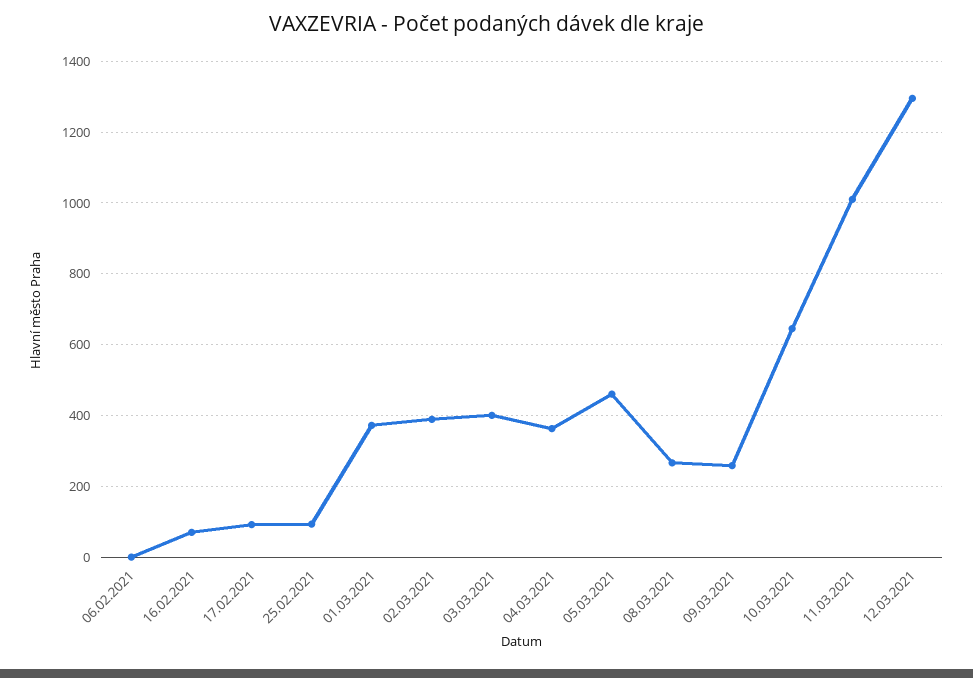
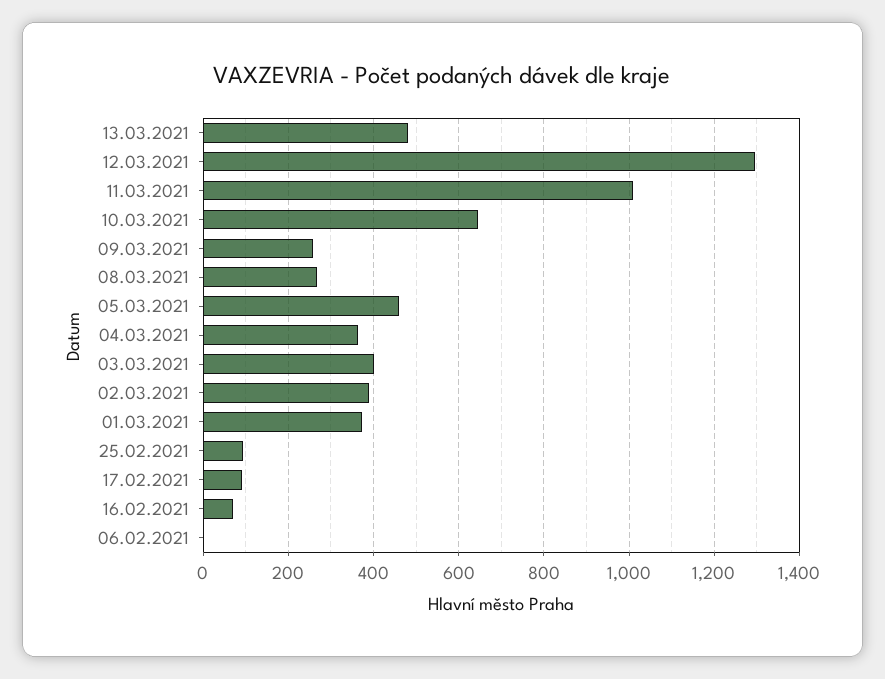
13.03.2021: none -> 480

